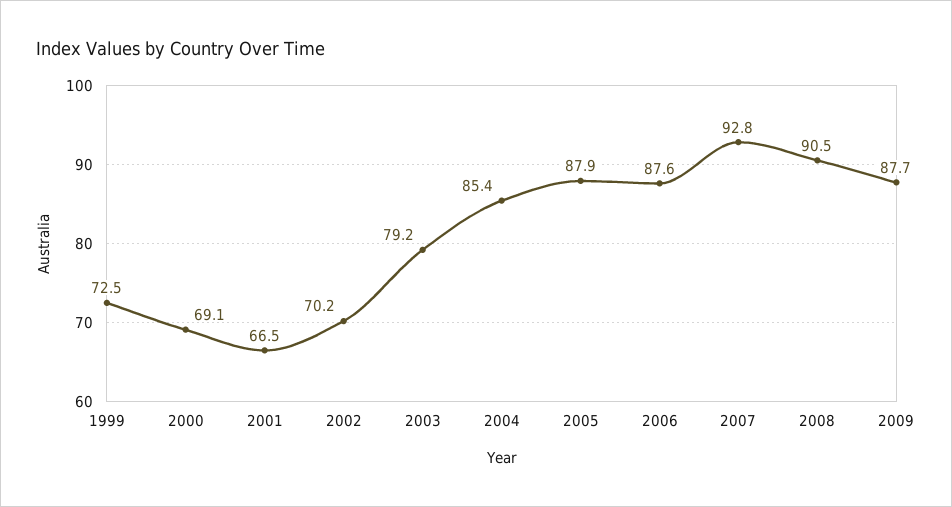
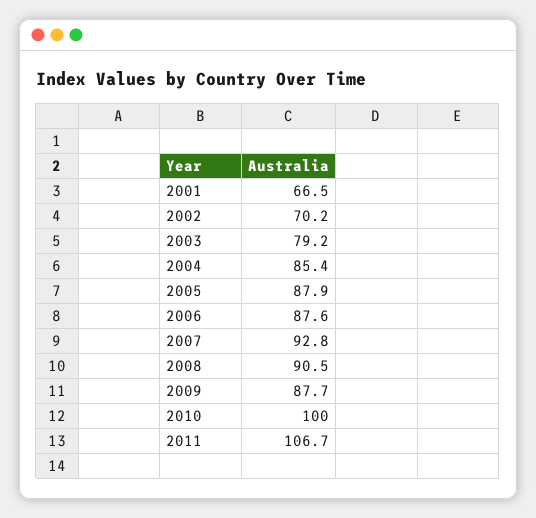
1999: 72.5 -> none
2000: 69.1 -> none
2010: none -> 100
2011: none -> 106.7

